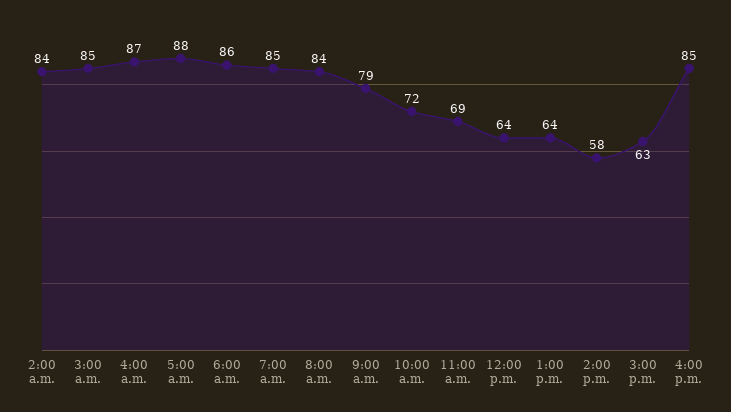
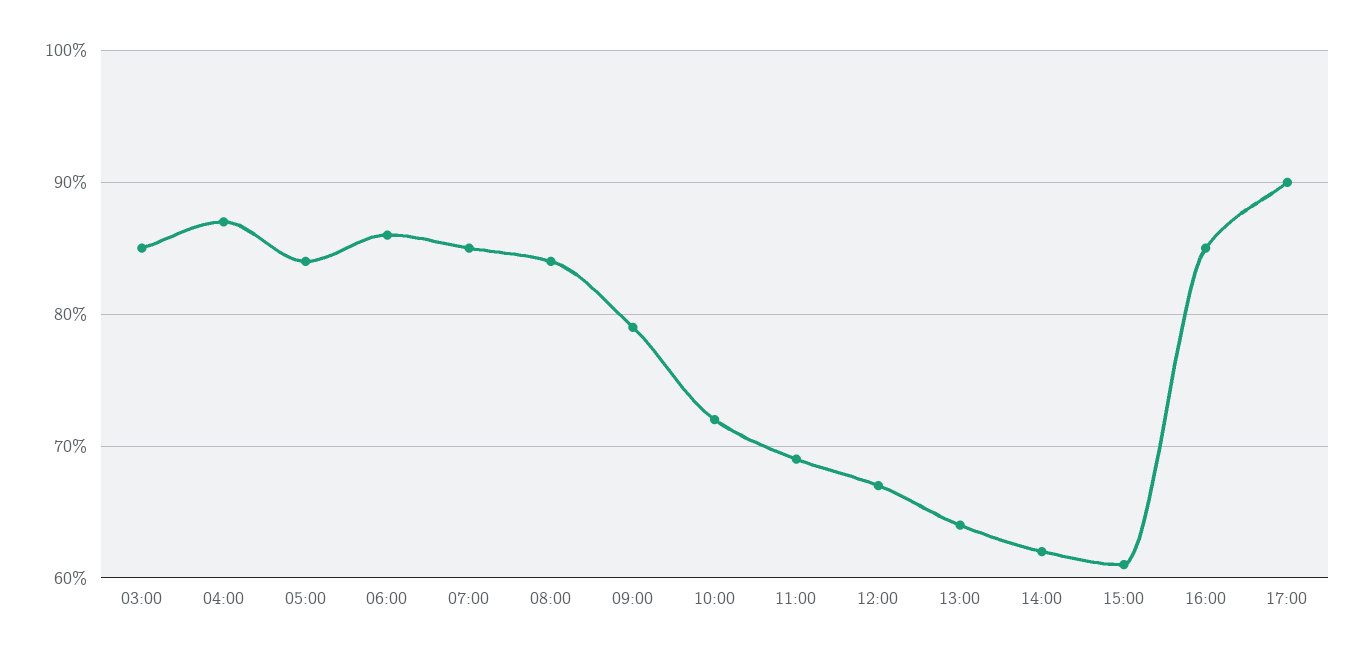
2:00 a.m.: 84 -> none
5:00 a.m.: 88 -> 84
12:00 p.m.: 64 -> 67
2:00 p.m.: 58 -> 62
3:00 p.m.: 63 -> 61
17:00: none -> 90

